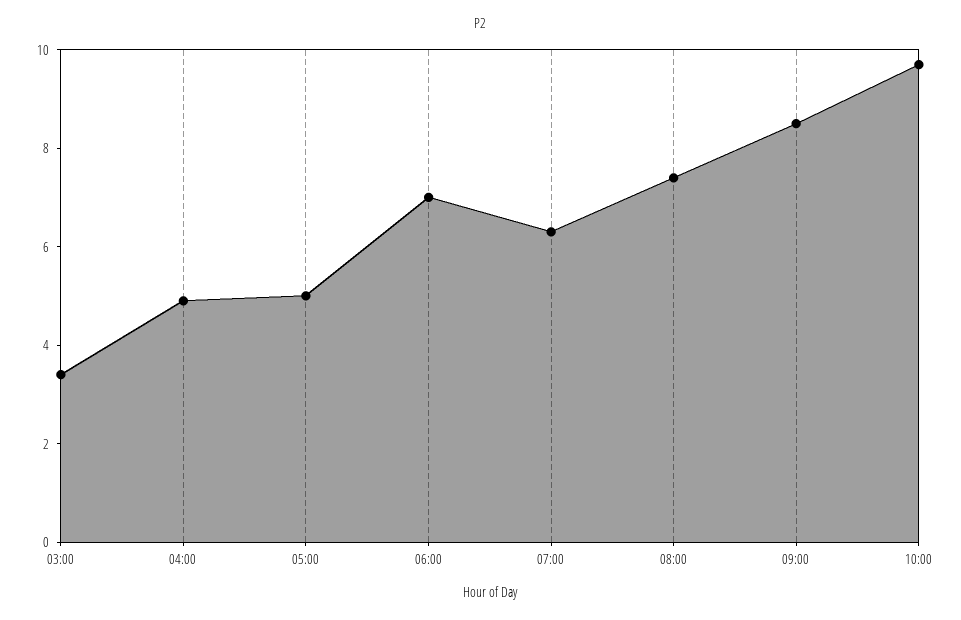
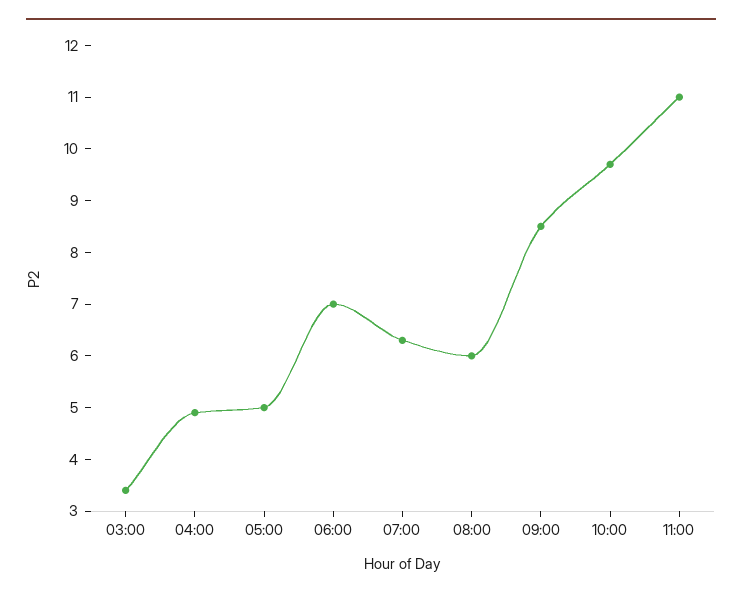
08:00: 7.5 -> 6
11:00: none -> 11

